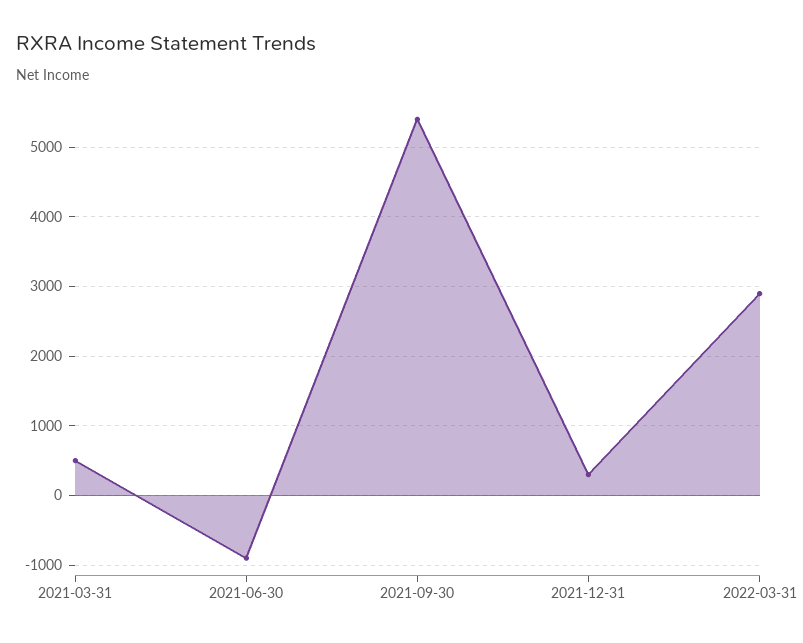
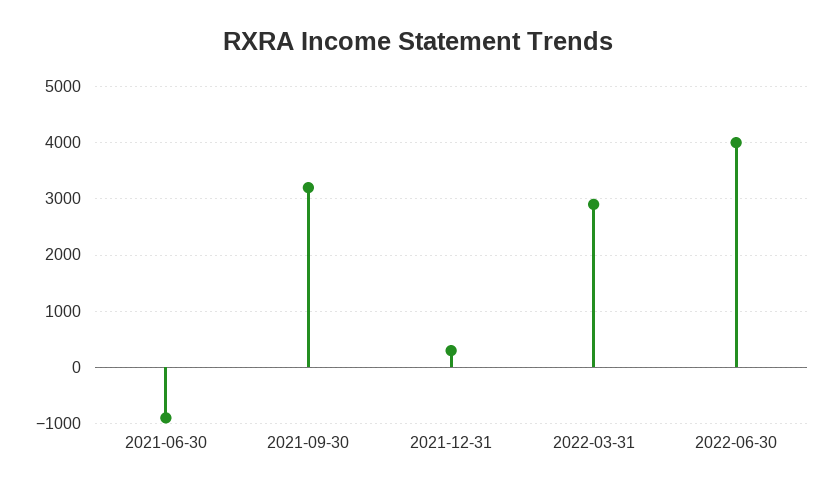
2021-03-31: 500 -> none
2021-09-30: 5400 -> 3200
2022-06-30: none -> 4000

